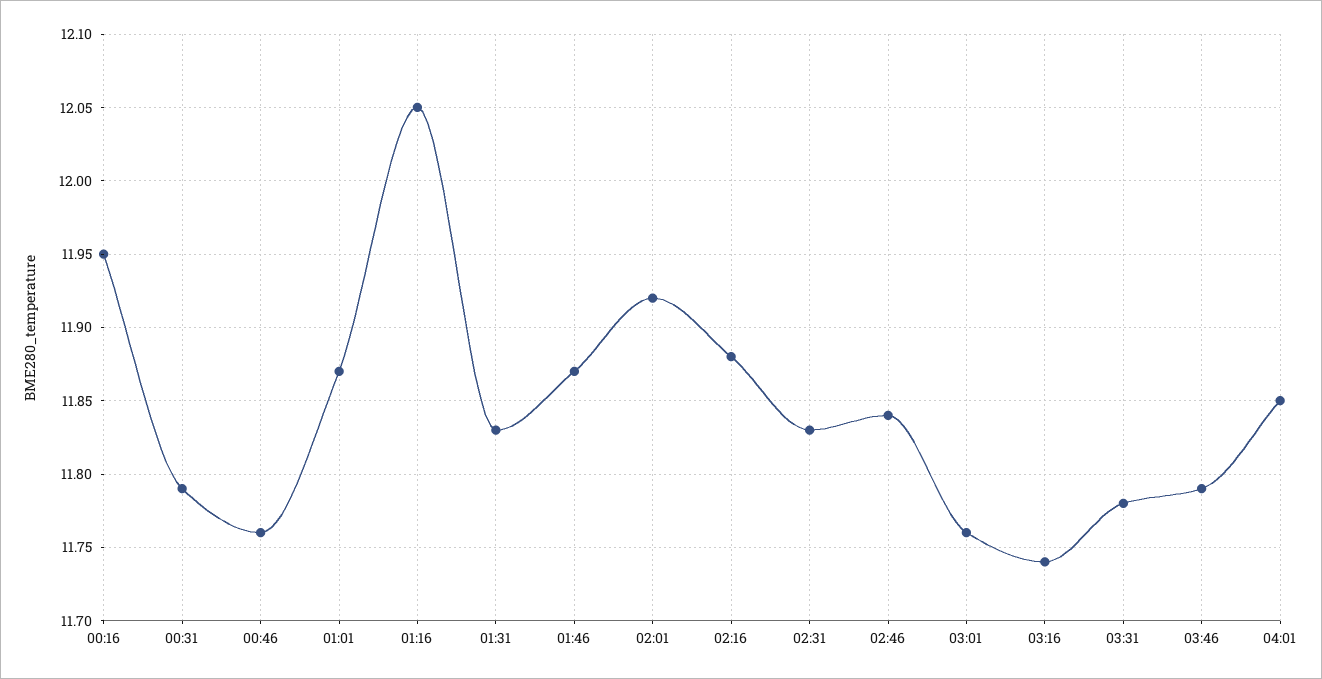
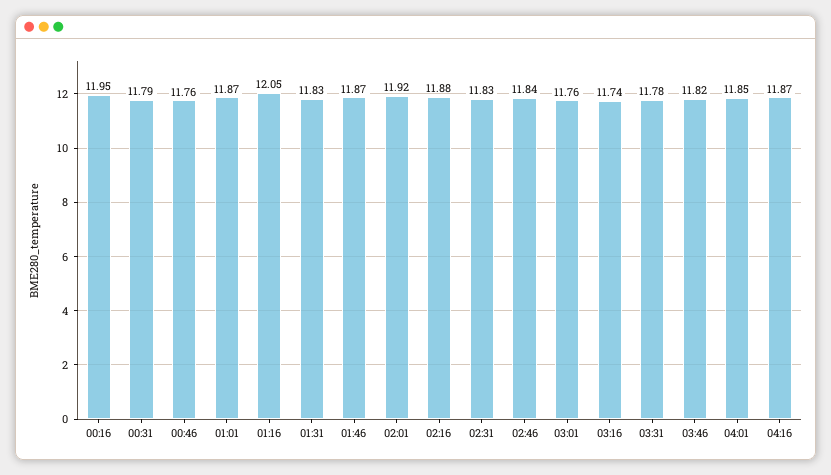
03:46: 11.79 -> 11.82
04:16: none -> 11.87

